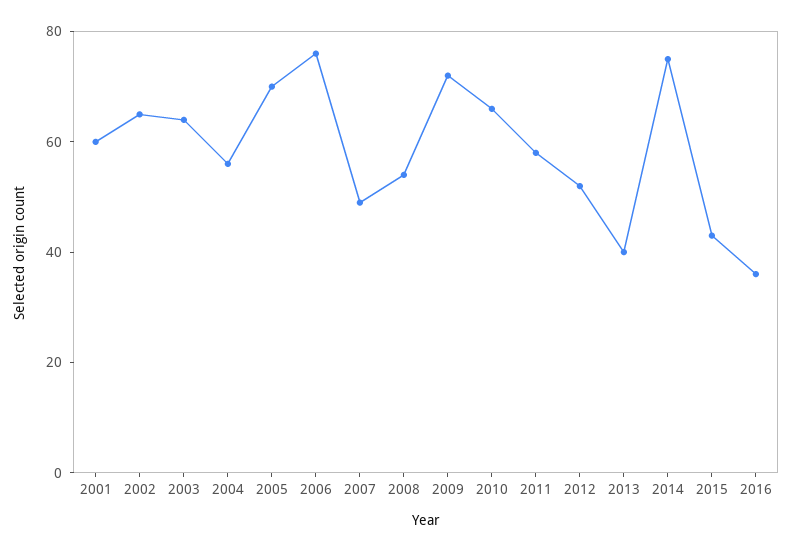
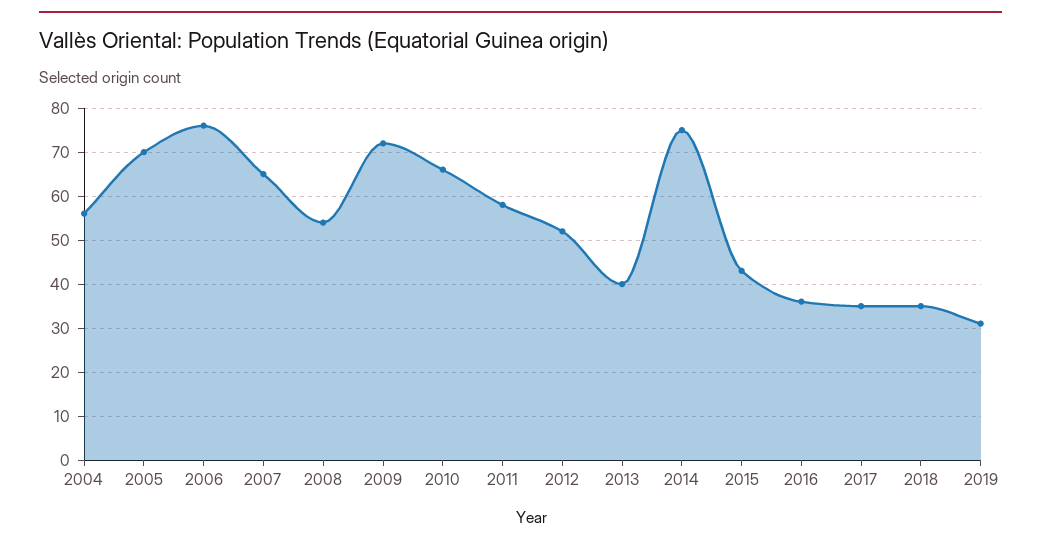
2001: 60 -> none
2002: 65 -> none
2003: 65 -> none
2007: 50 -> 65
2017: none -> 35
2018: none -> 35
2019: none -> 30

